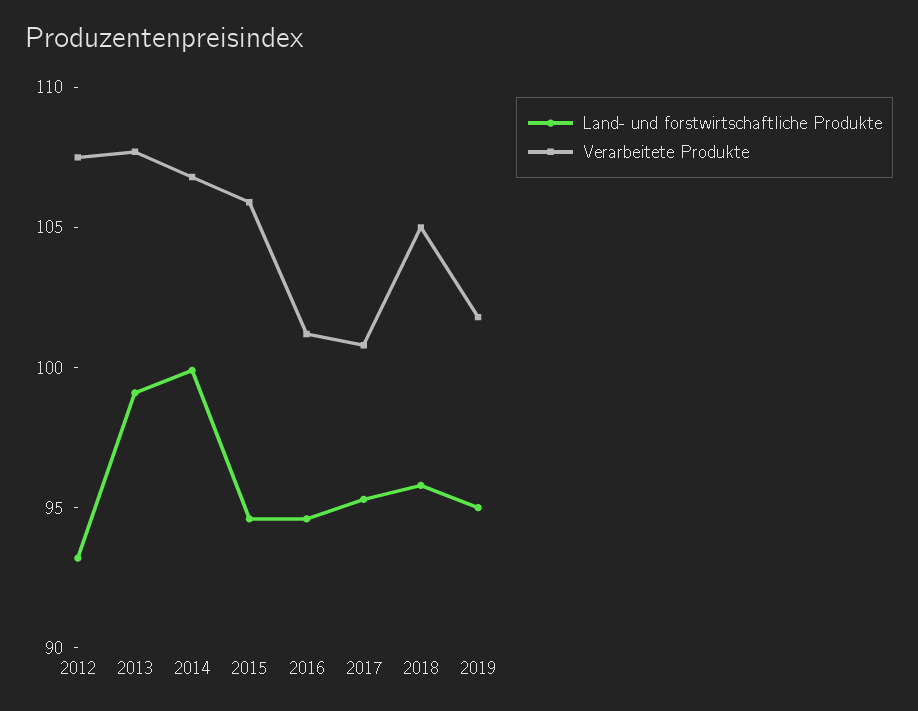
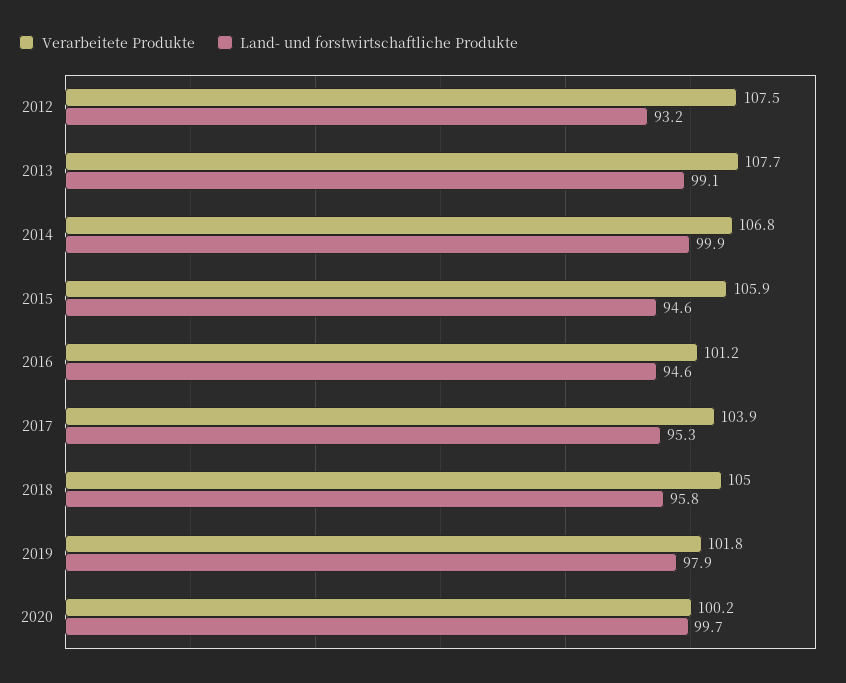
Verarbeitete Produkte, 2017: 101 -> 103.9
Land- und forstwirtschaftliche Produkte, 2019: 95 -> 97.9
Verarbeitete Produkte, 2020: none -> 100.2
Land- und forstwirtschaftliche Produkte, 2020: none -> 99.7

